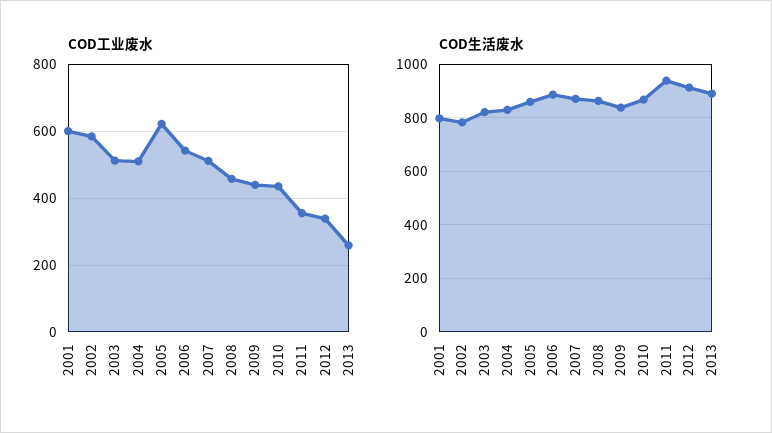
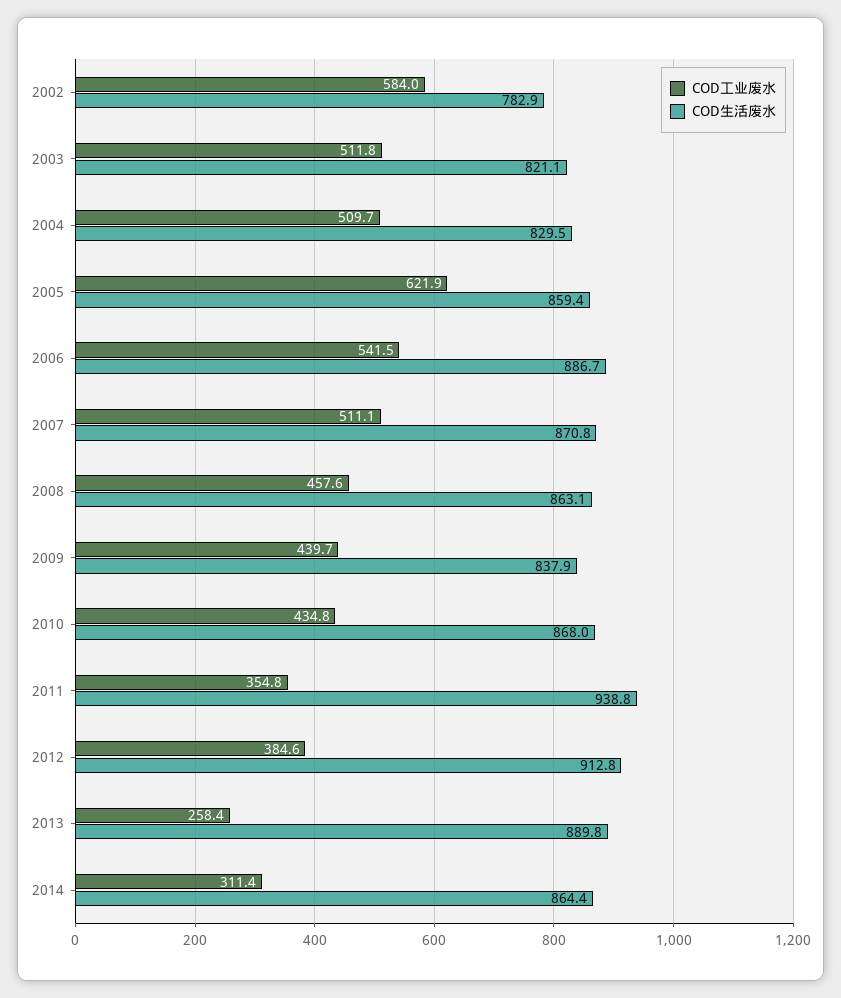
COD工业废水, 2001: 600 -> none
COD工业废水, 2012: 340 -> 384.6
COD生活废水, 2001: 800 -> none
COD工业废水, 2014: none -> 311.4
COD生活废水, 2014: none -> 864.4

